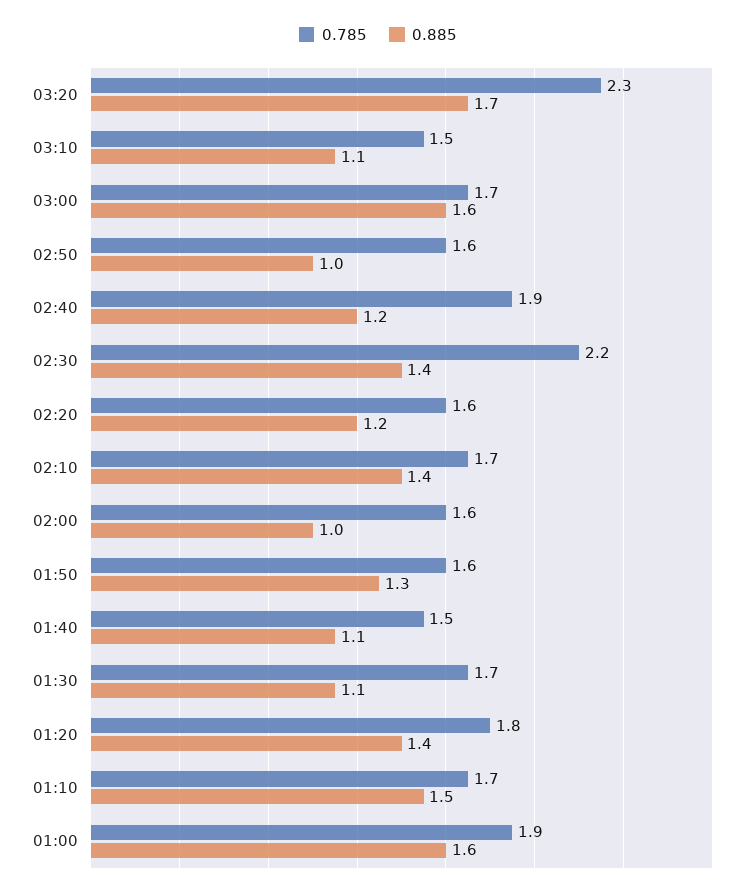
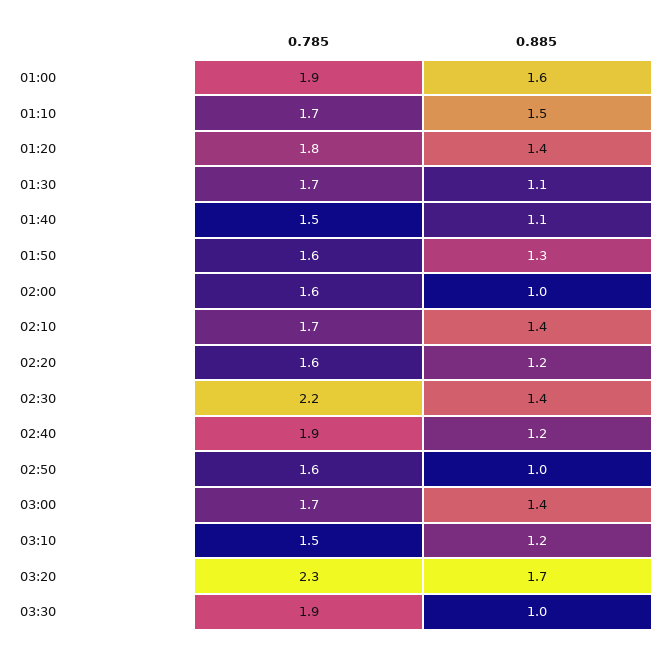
0.885, 03:10: 1.1 -> 1.2
0.885, 03:00: 1.6 -> 1.4
0.785, 03:30: none -> 1.9
0.885, 03:30: none -> 1

